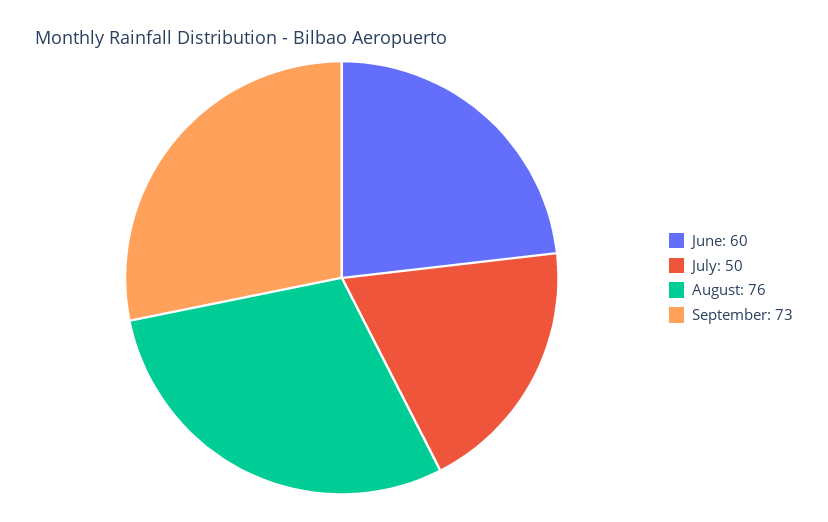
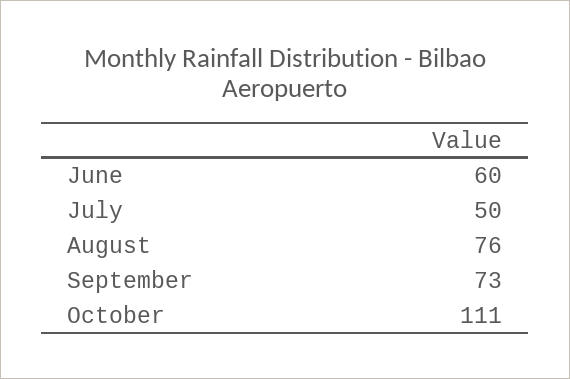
October: none -> 111

